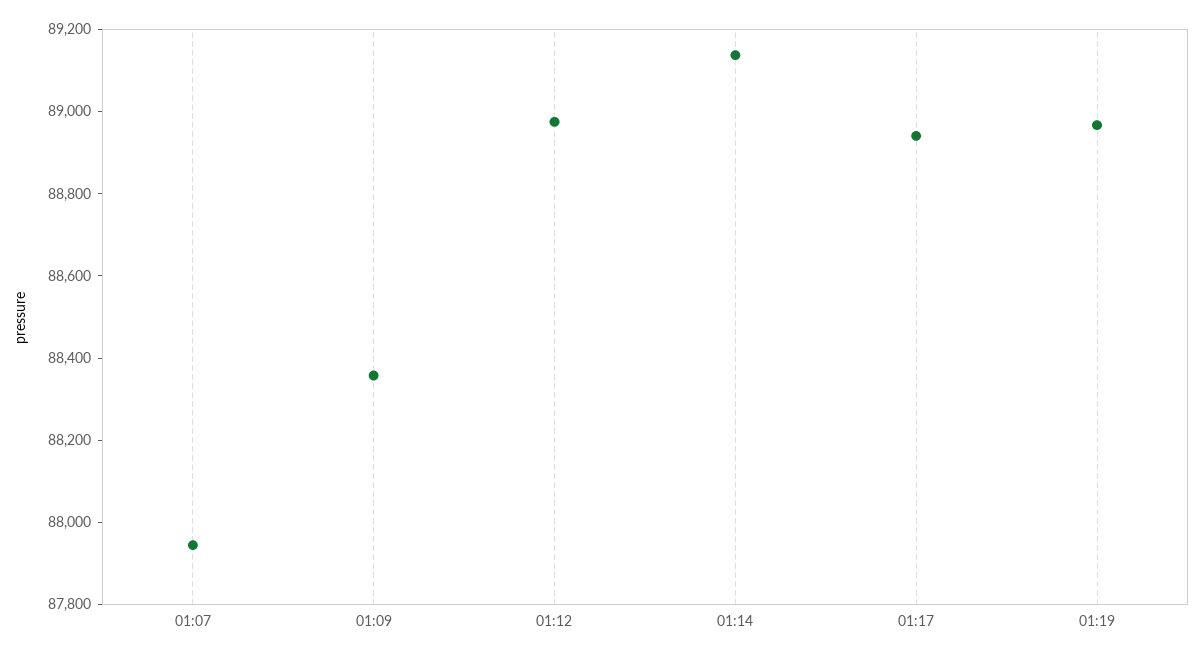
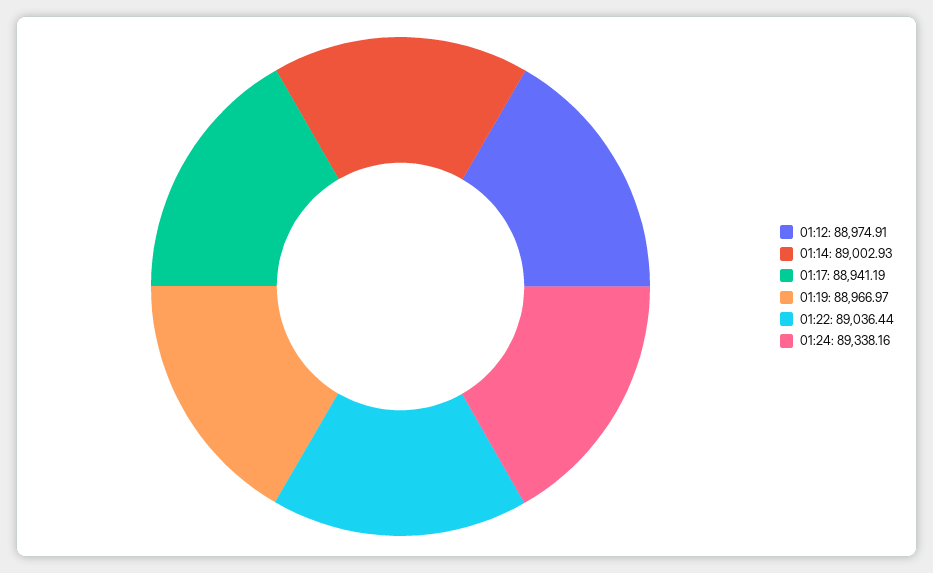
01:07: 87950 -> none
01:09: 88350 -> none
01:14: 89150 -> 89002.93
01:22: none -> 89036.44
01:24: none -> 89338.16

